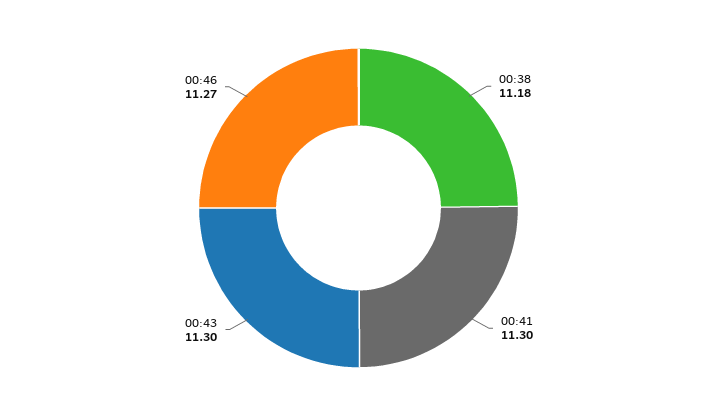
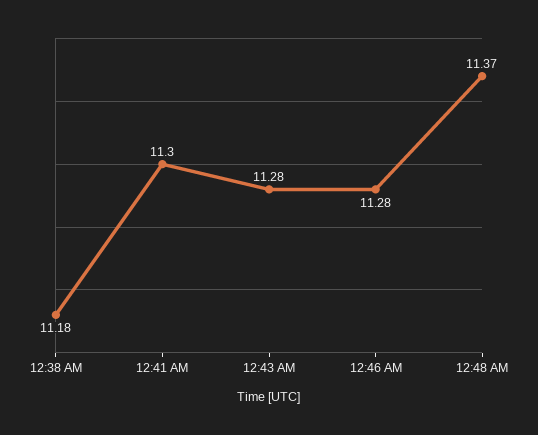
00:43: 11.3 -> 11.28
00:46: 11.27 -> 11.28
12:48 AM: none -> 11.37

